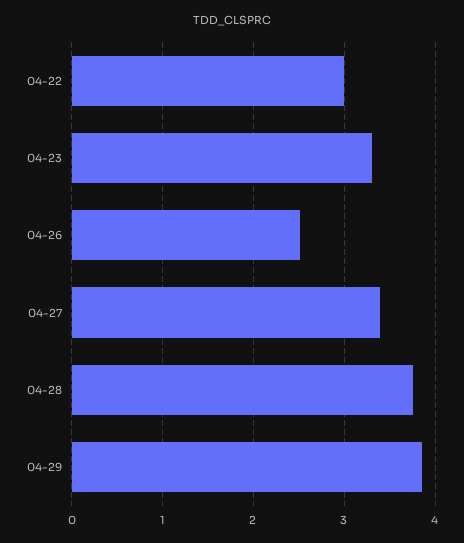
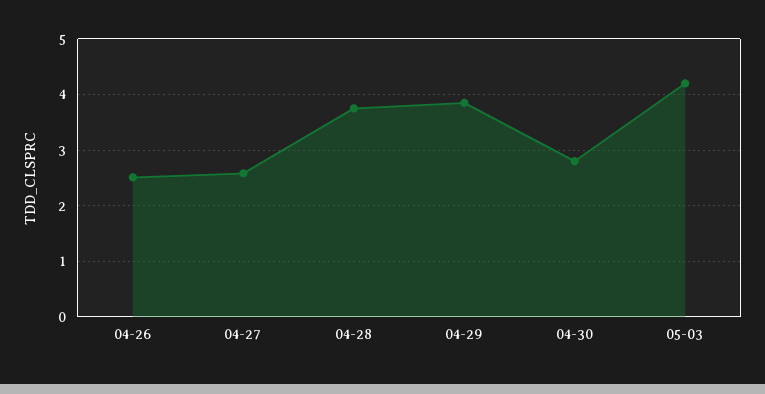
04-22: 3 -> none
04-23: 3.3 -> none
04-27: 3.4 -> 2.6
04-30: none -> 2.8
05-03: none -> 4.2

